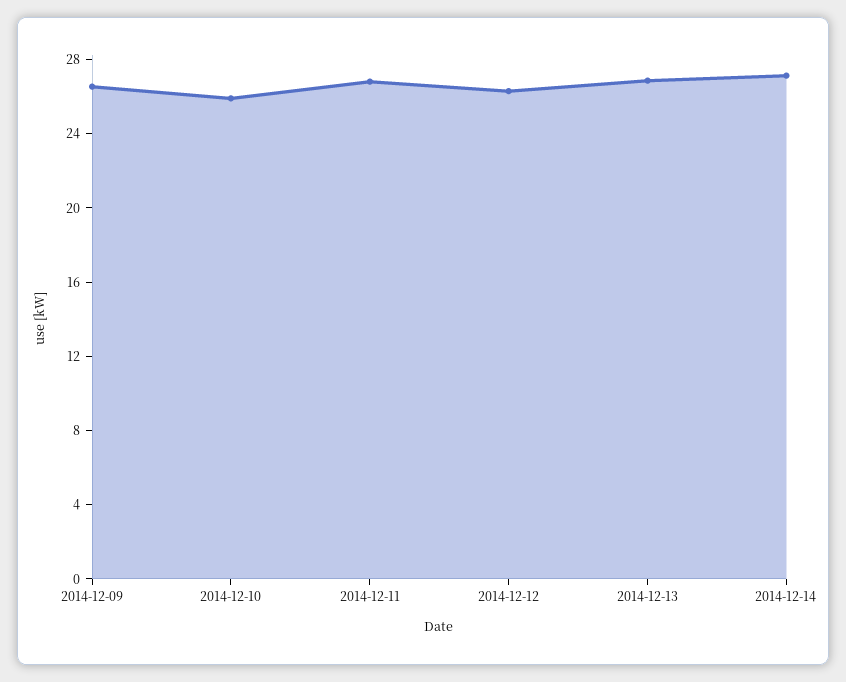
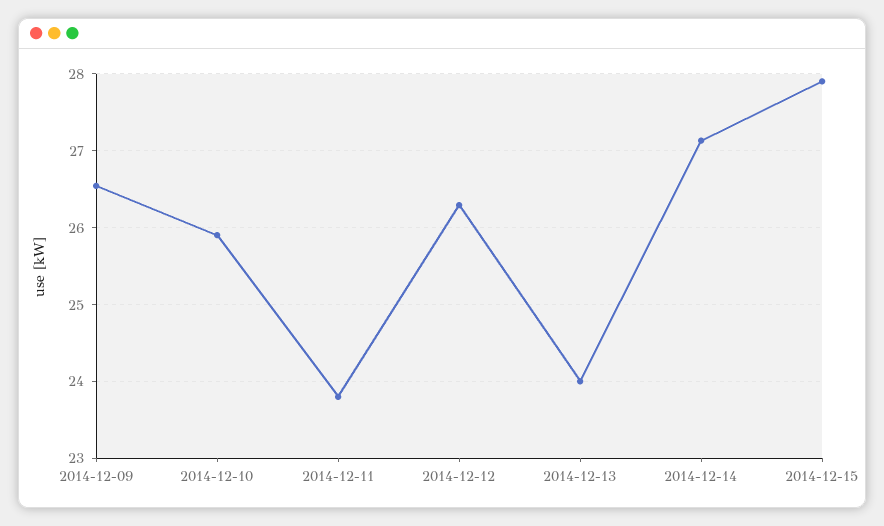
2014-12-11: 27 -> 23.8
2014-12-13: 27 -> 24
2014-12-15: none -> 27.9

